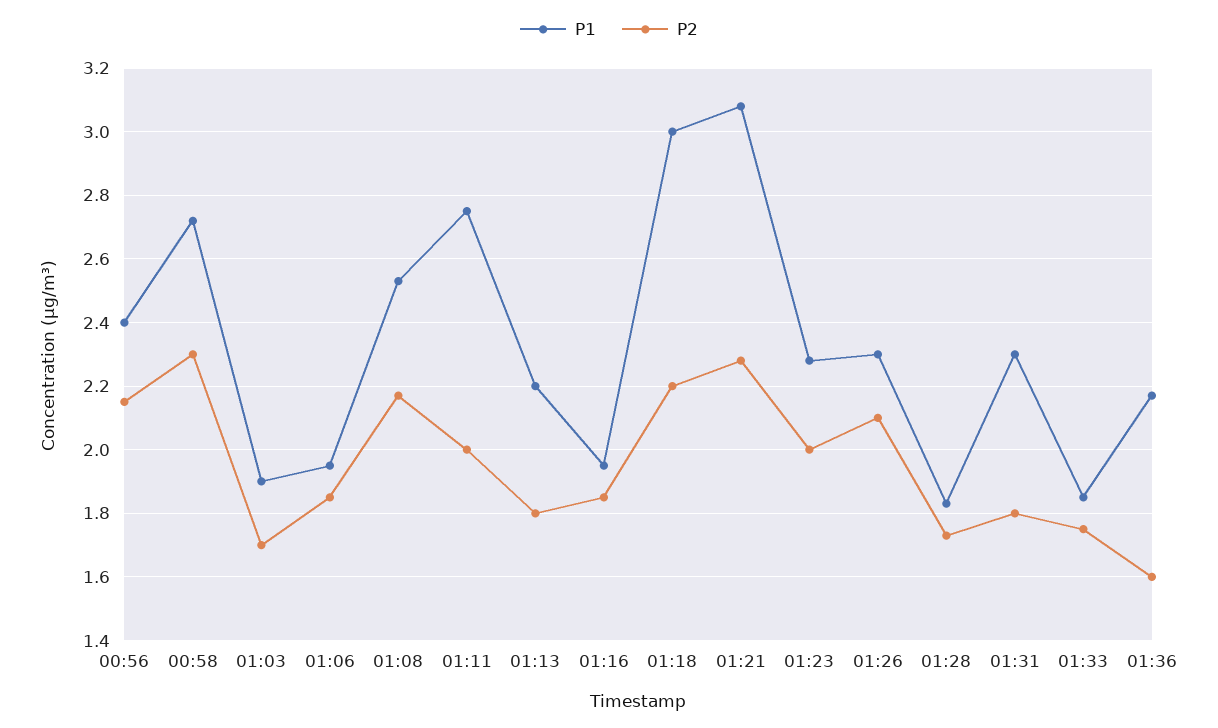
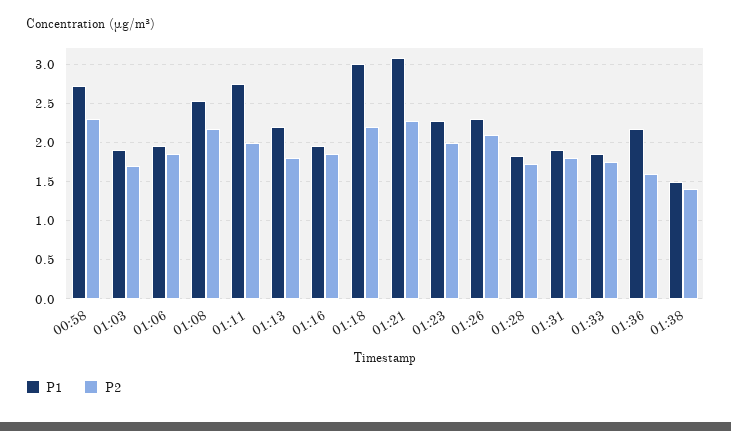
P1, 00:56: 2.4 -> none
P2, 00:56: 2.15 -> none
P1, 01:31: 2.3 -> 1.9
P1, 01:38: none -> 1.5
P2, 01:38: none -> 1.4

